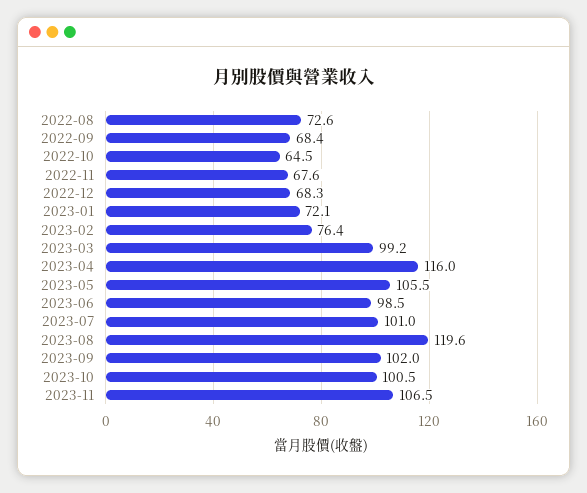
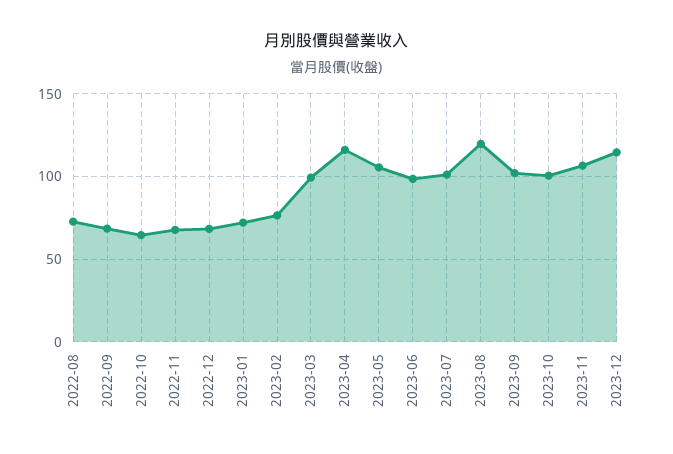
2023-12: none -> 115

